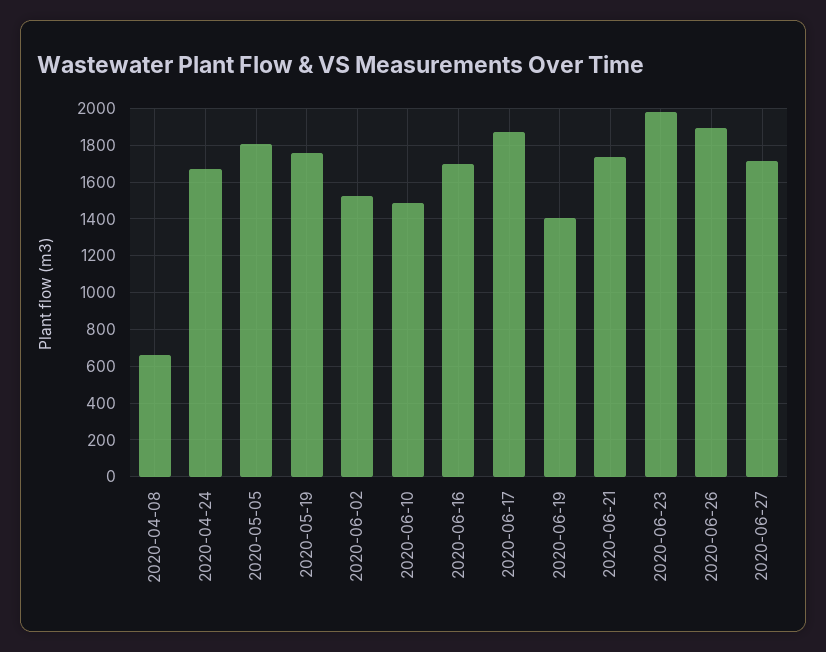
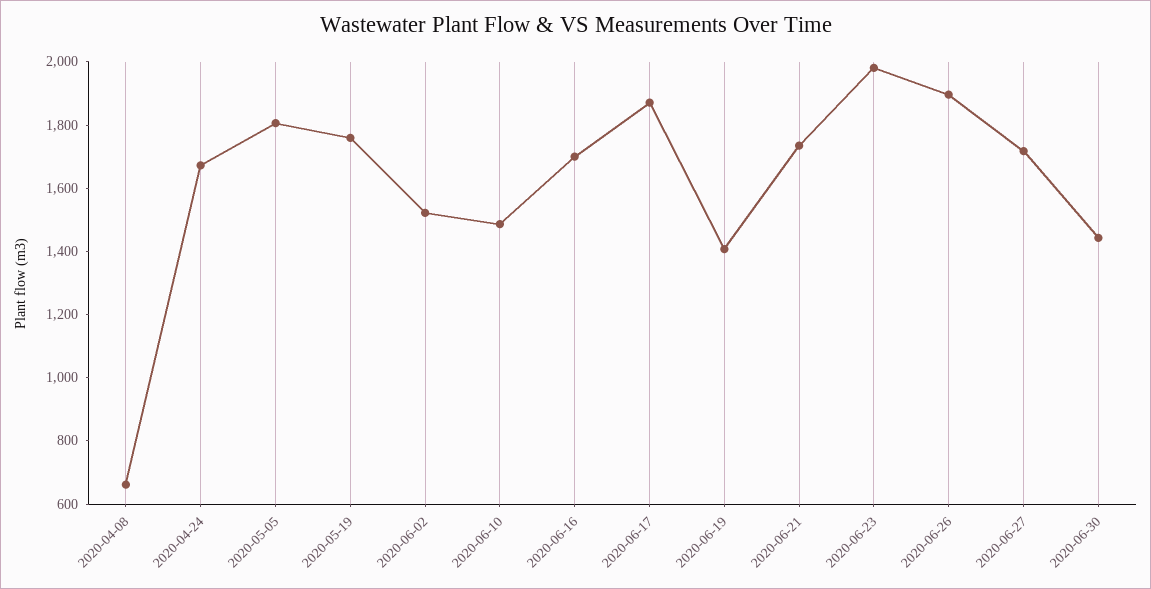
2020-06-30: none -> 1450

